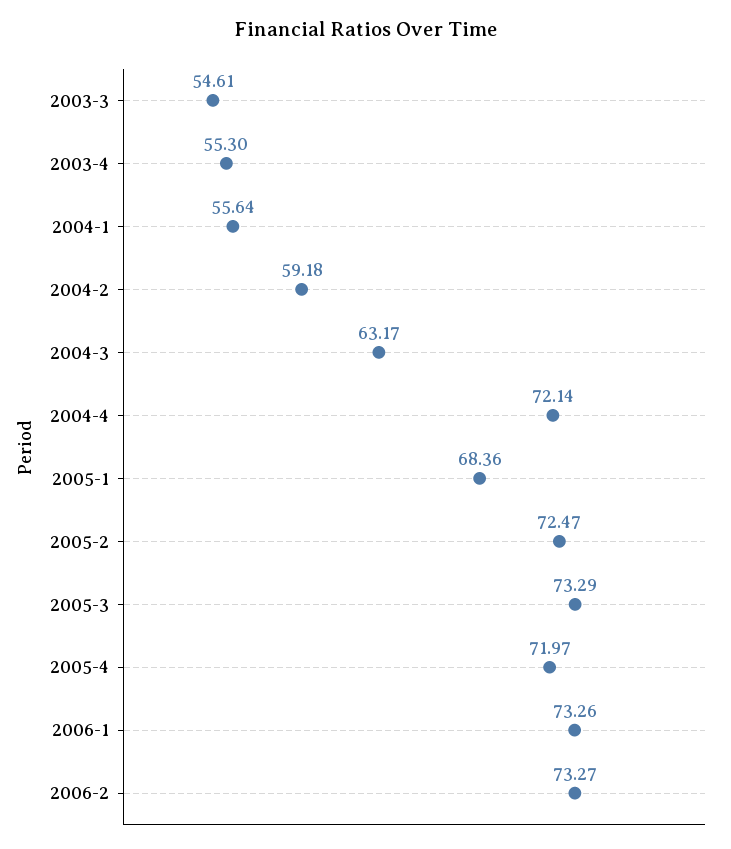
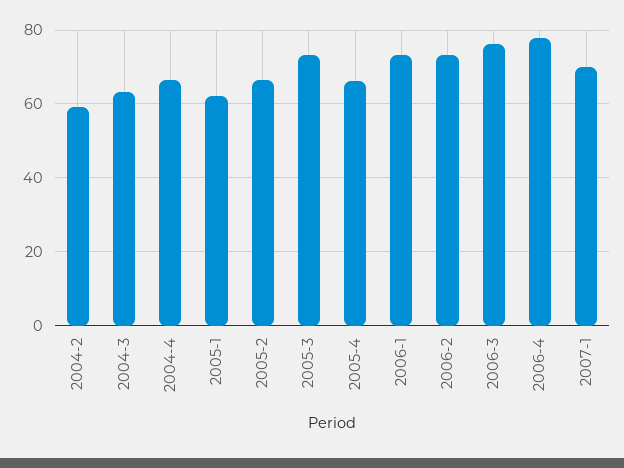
2003-3: 54.61 -> none
2003-4: 55.3 -> none
2004-1: 55.64 -> none
2004-4: 72.14 -> 66
2005-1: 68.36 -> 62
2005-2: 72.47 -> 66
2005-4: 71.97 -> 66
2006-3: none -> 76
2006-4: none -> 78
2007-1: none -> 70

